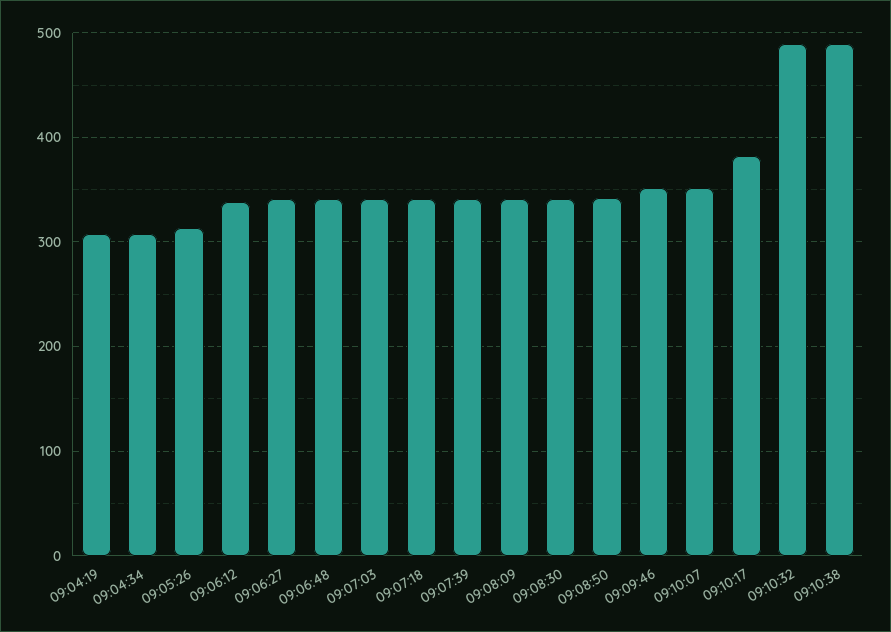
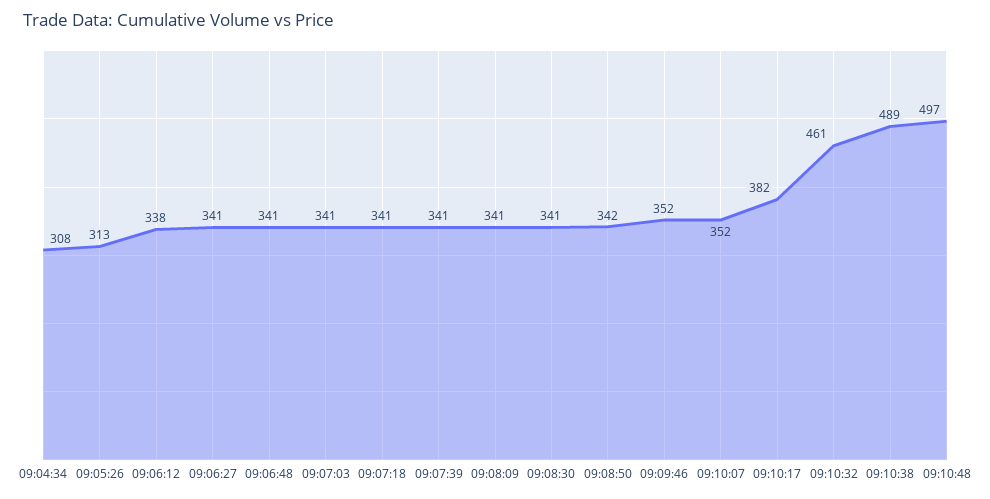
09:04:19: 310 -> none
09:10:32: 490 -> 461
09:10:48: none -> 497

